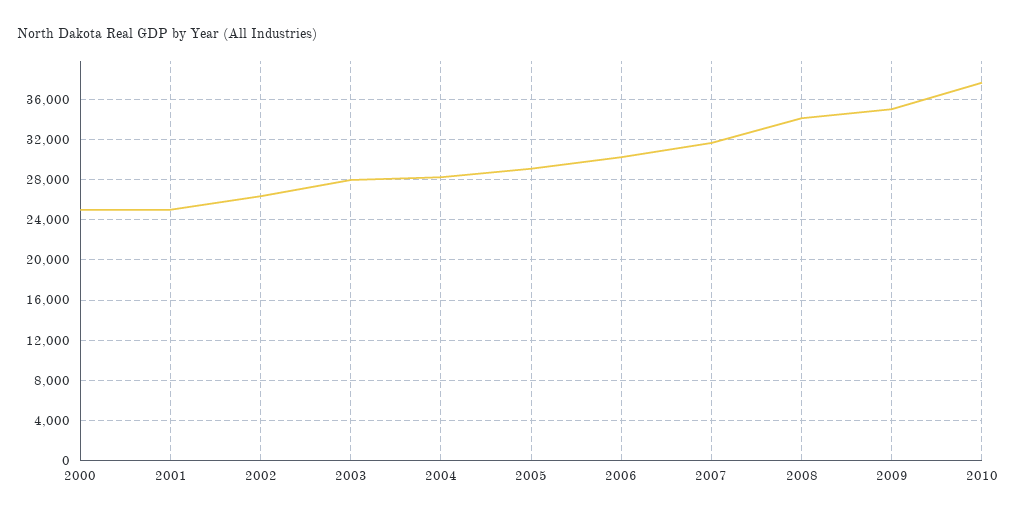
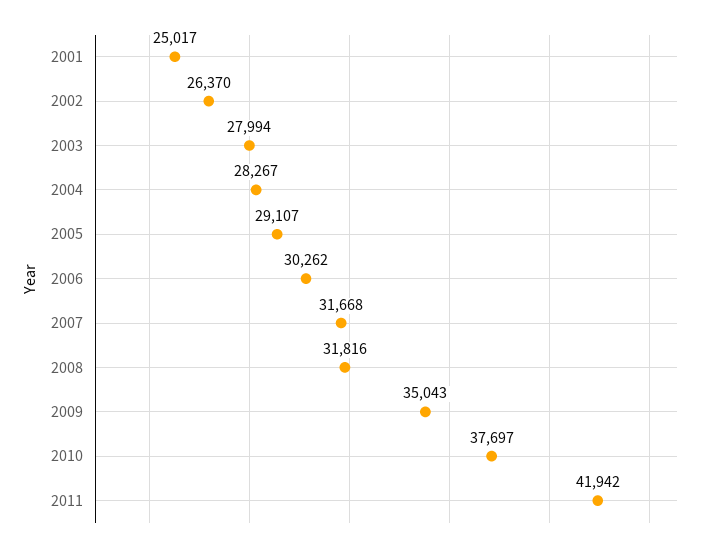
2000: 25000 -> none
2008: 34000 -> 31816
2011: none -> 41942

